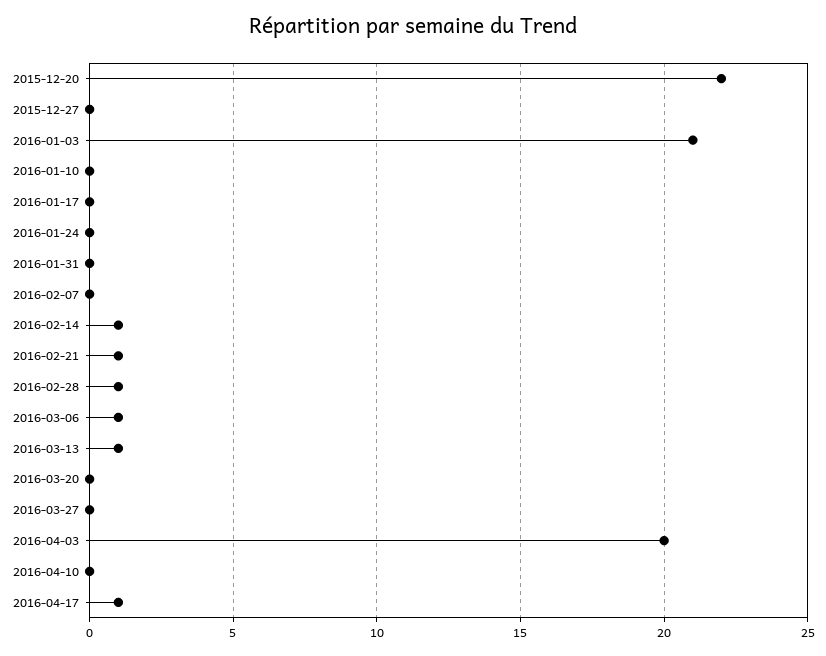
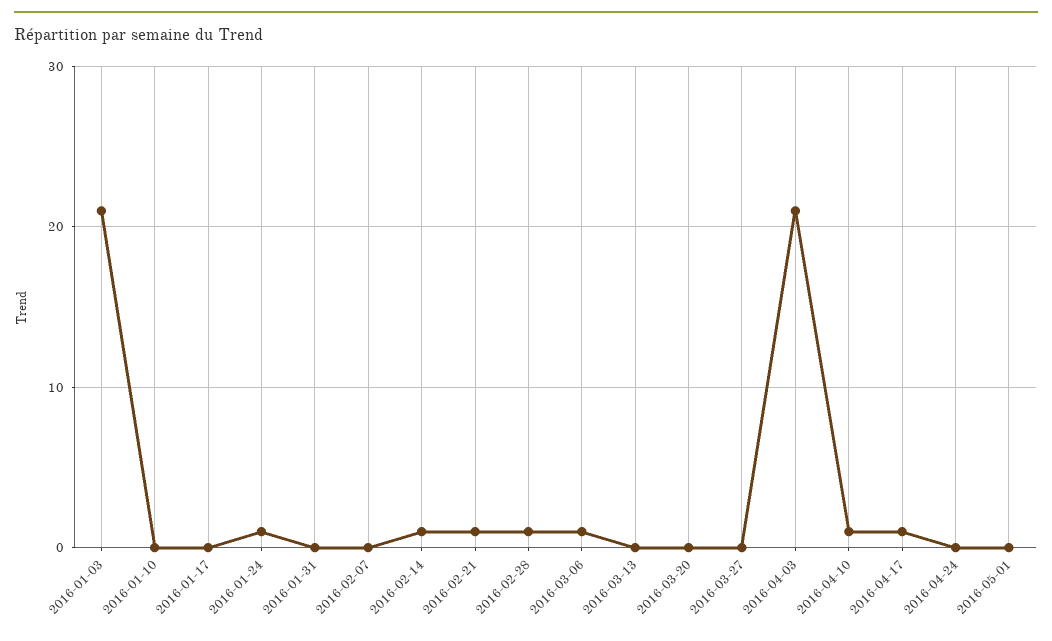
2015-12-20: 22 -> none
2015-12-27: 0 -> none
2016-01-24: 0 -> 1
2016-03-13: 1 -> 0
2016-04-03: 20 -> 21
2016-04-10: 0 -> 1
2016-04-24: none -> 0
2016-05-01: none -> 0

